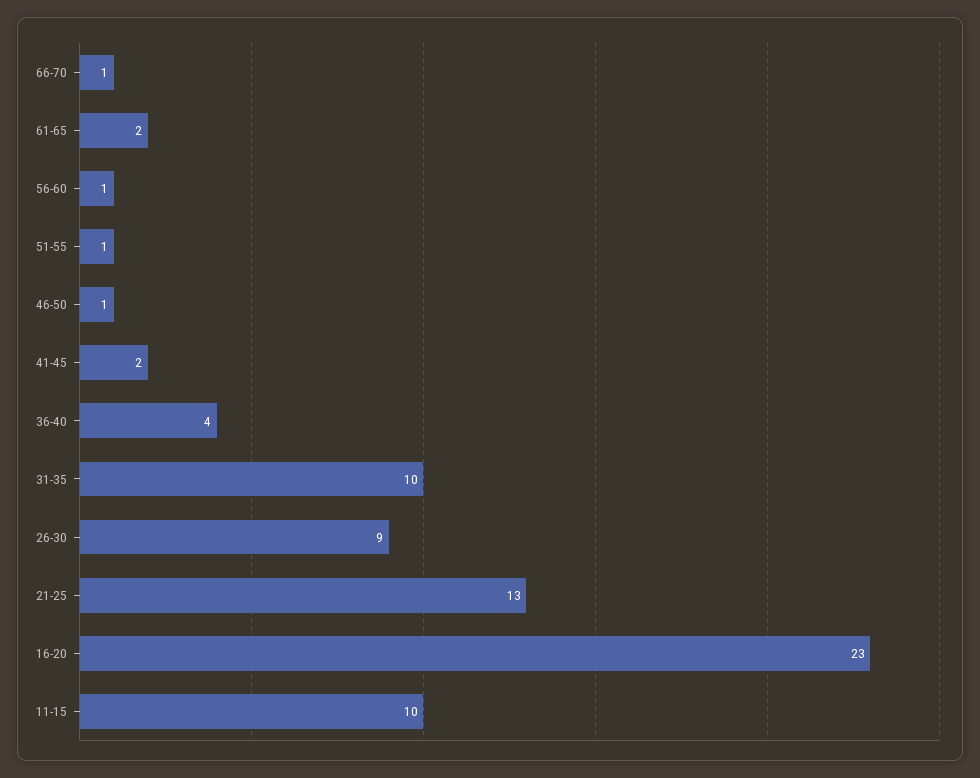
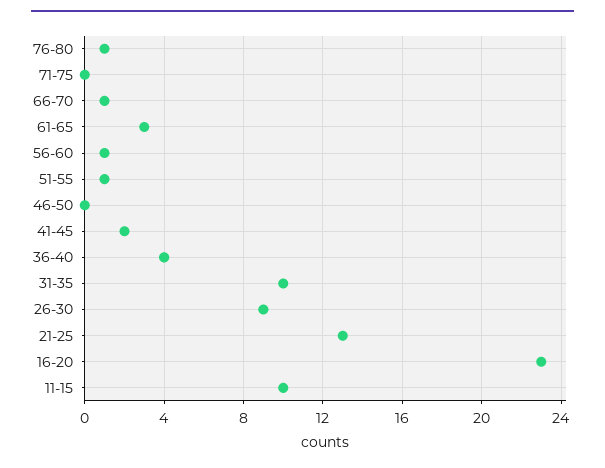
61-65: 2 -> 3
46-50: 1 -> 0
76-80: none -> 1
71-75: none -> 0

